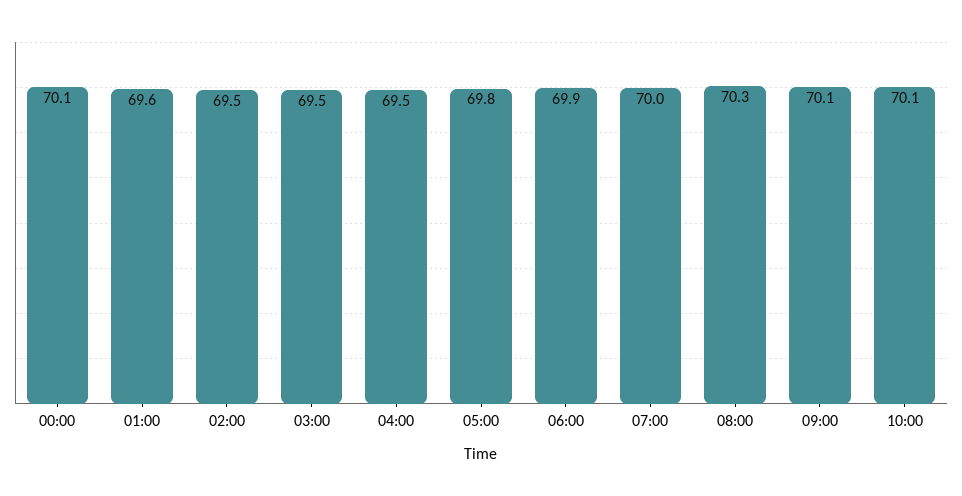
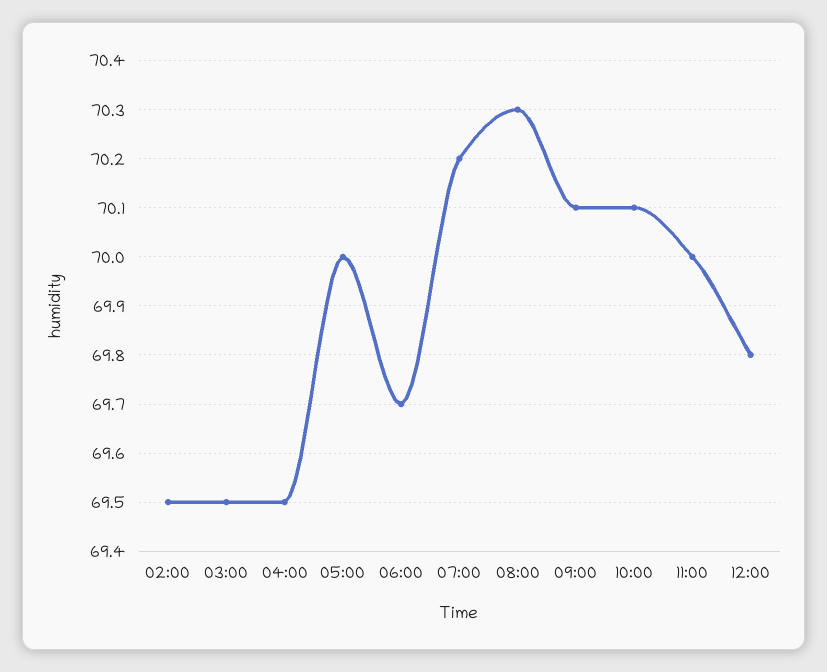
00:00: 70.1 -> none
01:00: 69.6 -> none
05:00: 69.8 -> 70
06:00: 69.9 -> 69.7
07:00: 70 -> 70.2
11:00: none -> 70
12:00: none -> 69.8

